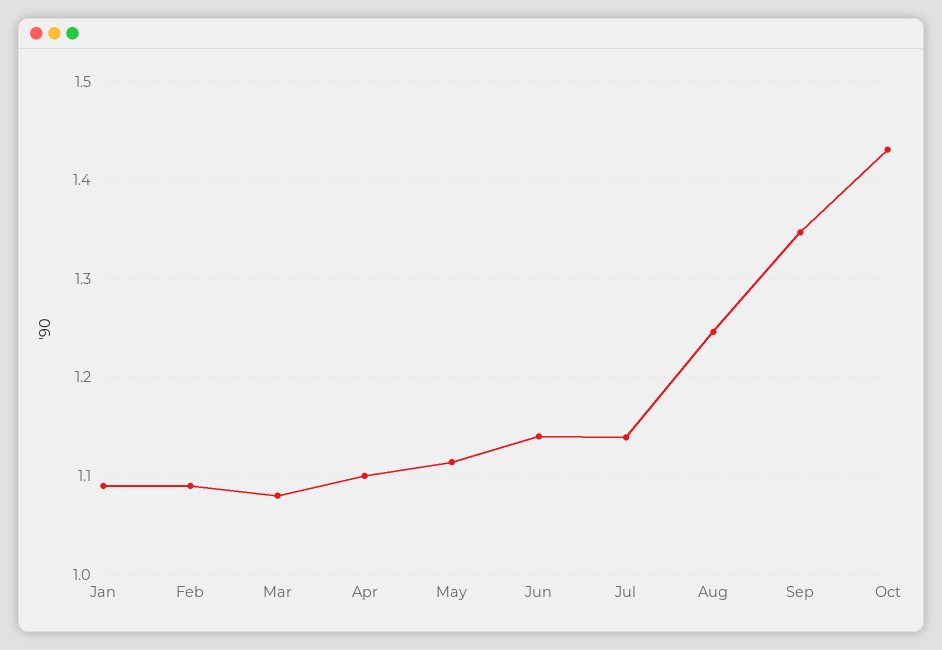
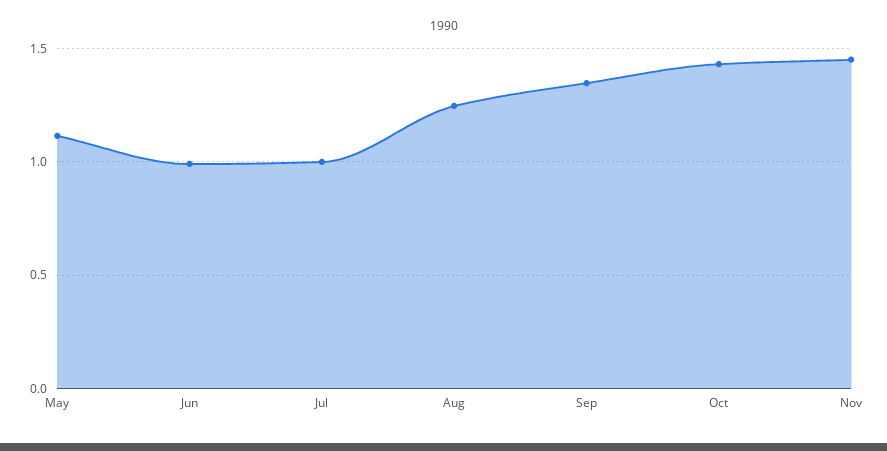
Jan: 1.09 -> none
Feb: 1.09 -> none
Mar: 1.08 -> none
Apr: 1.1 -> none
Jun: 1.14 -> 1
Jul: 1.14 -> 1
Nov: none -> 1.45

